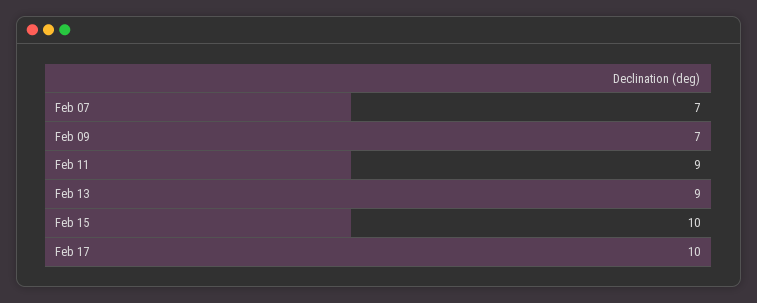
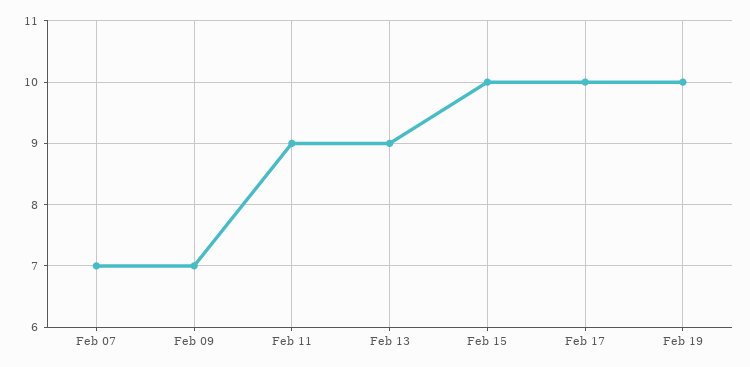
Feb 19: none -> 10

